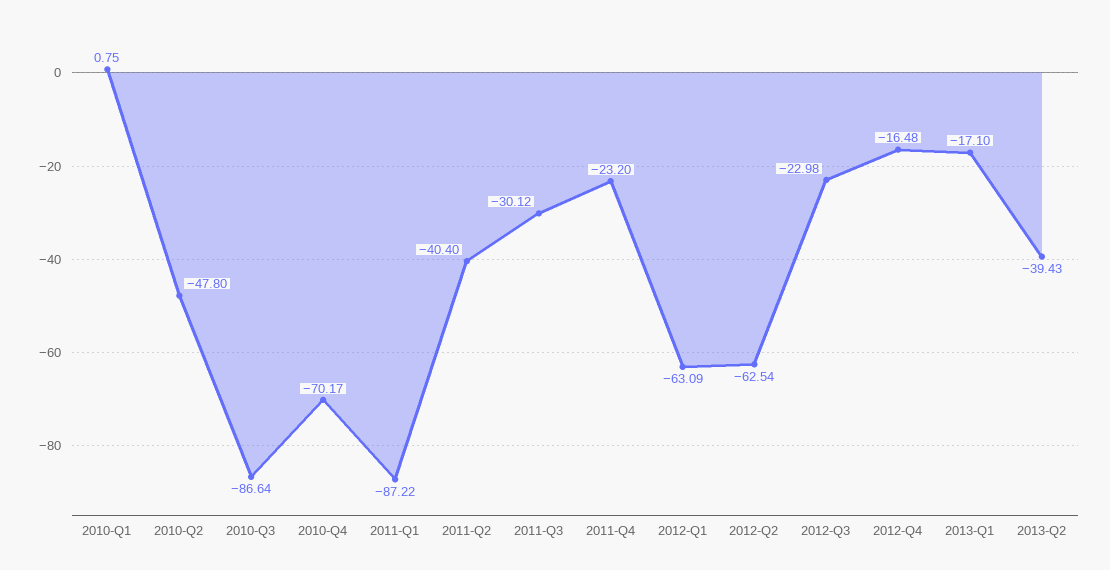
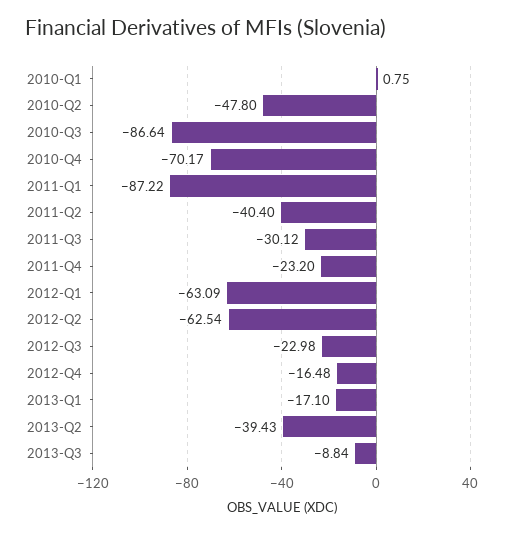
2013-Q3: none -> -8.84

